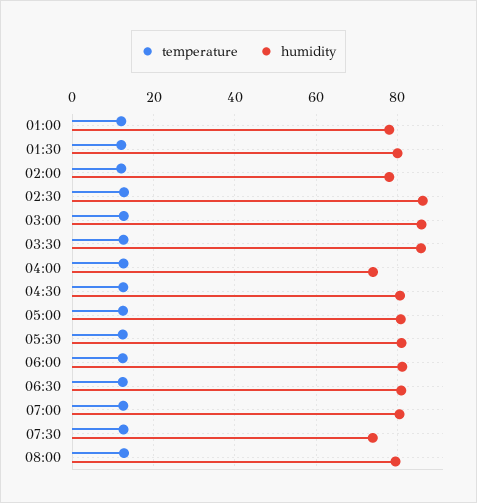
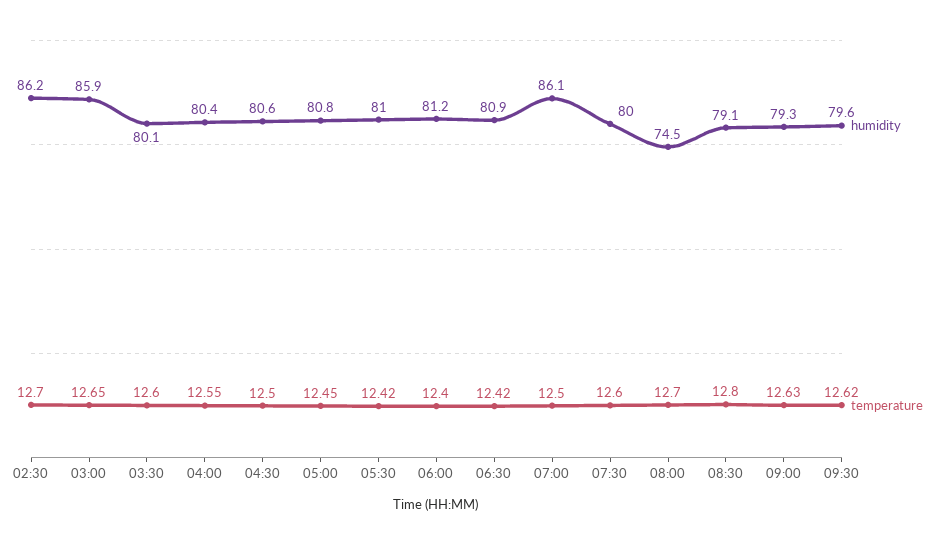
temperature, 01:00: 12 -> none
humidity, 01:00: 78 -> none
temperature, 01:30: 12 -> none
humidity, 01:30: 80 -> none
temperature, 02:00: 12 -> none
humidity, 02:00: 78 -> none
humidity, 03:30: 86 -> 80.1
humidity, 04:00: 74 -> 80.4
humidity, 07:00: 80 -> 86.1
humidity, 07:30: 74 -> 80
humidity, 08:00: 80 -> 74.5
humidity, 08:30: none -> 79.1
temperature, 08:30: none -> 12.8
humidity, 09:00: none -> 79.3
temperature, 09:00: none -> 12.63
humidity, 09:30: none -> 79.6
temperature, 09:30: none -> 12.62

